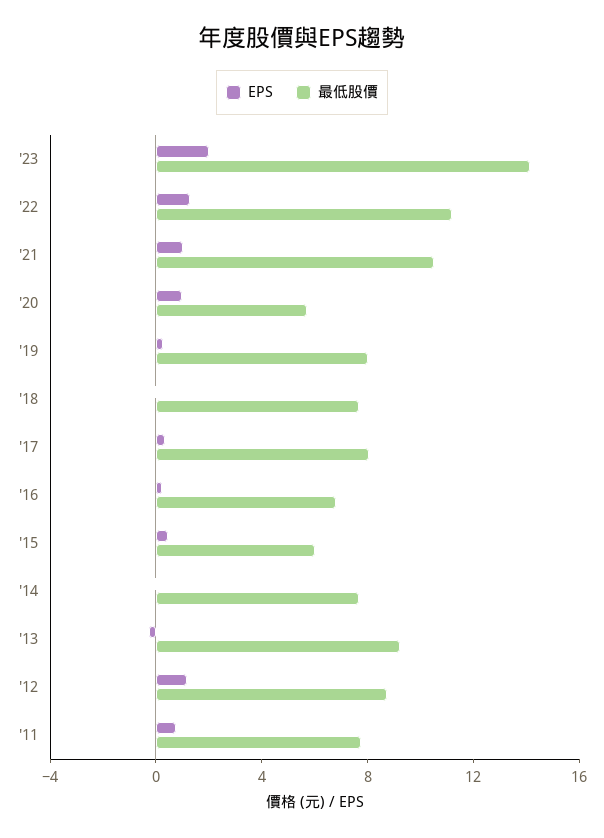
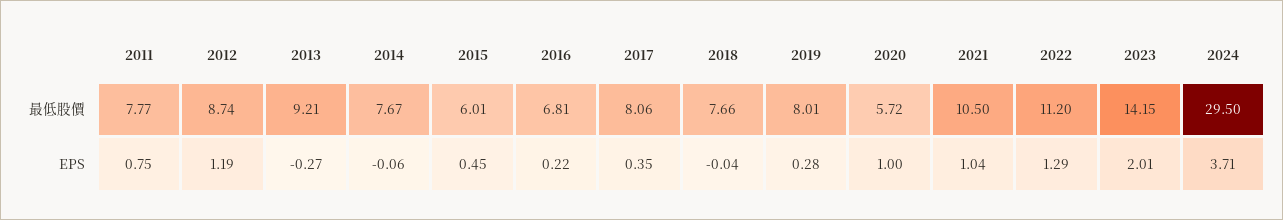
最低股價, 2024: none -> 29.5
EPS, 2024: none -> 3.71

